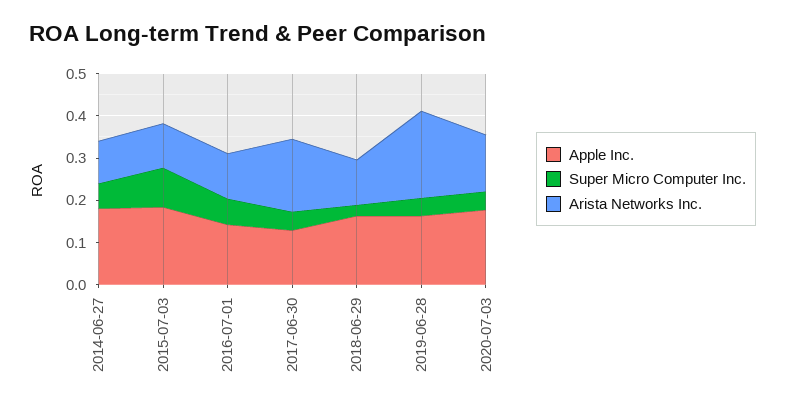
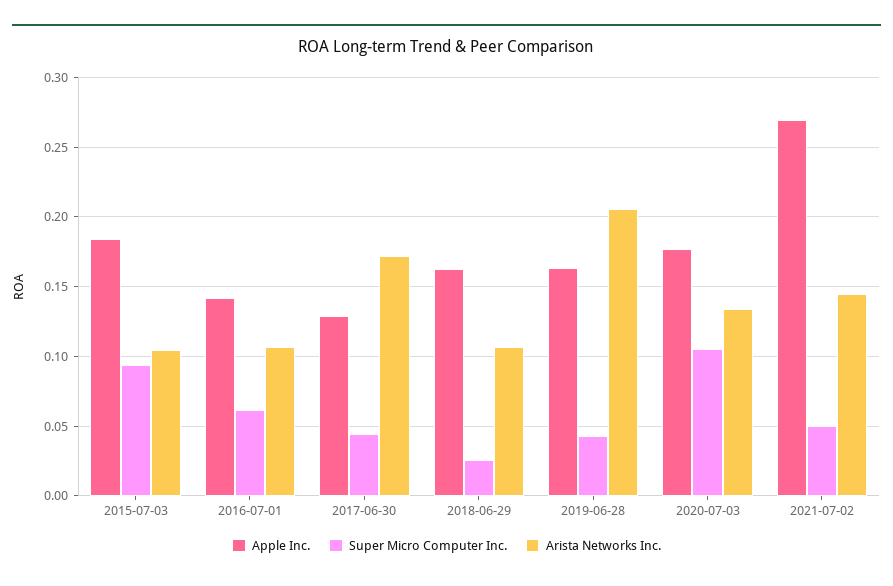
Apple Inc., 2014-06-27: 0.18 -> none
Super Micro Computer Inc., 2014-06-27: 0.06 -> none
Arista Networks Inc., 2014-06-27: 0.1 -> none
Super Micro Computer Inc., 2020-07-03: 0.04 -> 0.105
Apple Inc., 2021-07-02: none -> 0.27
Super Micro Computer Inc., 2021-07-02: none -> 0.05
Arista Networks Inc., 2021-07-02: none -> 0.145

